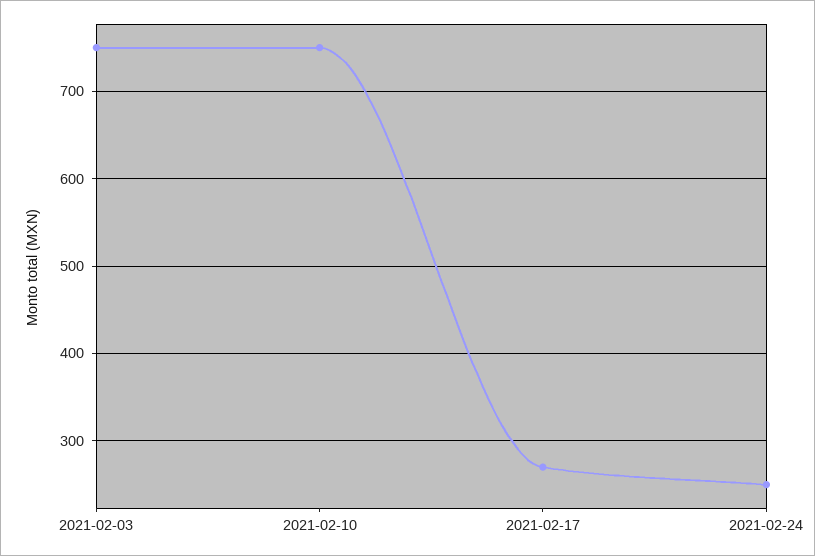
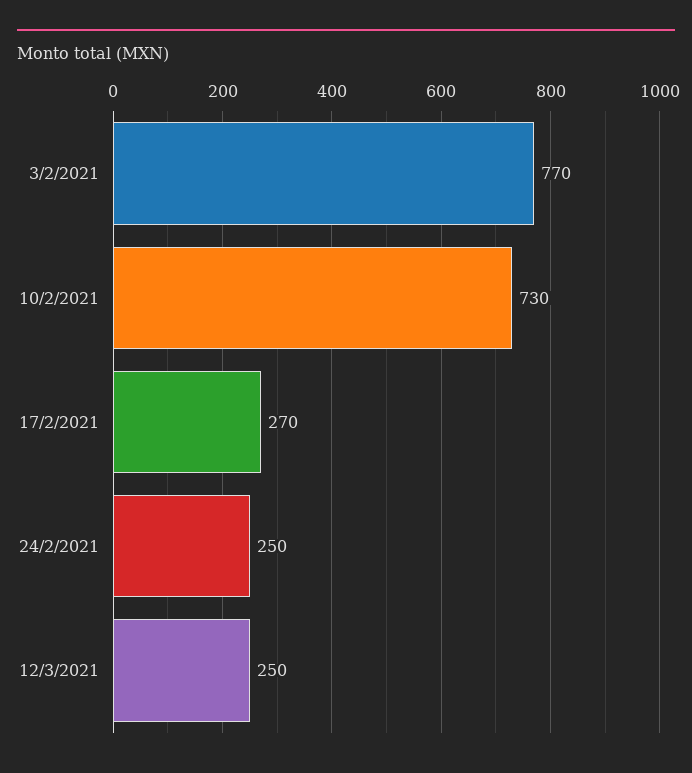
2021-02-03: 750 -> 770
2021-02-10: 750 -> 730
12/3/2021: none -> 250

